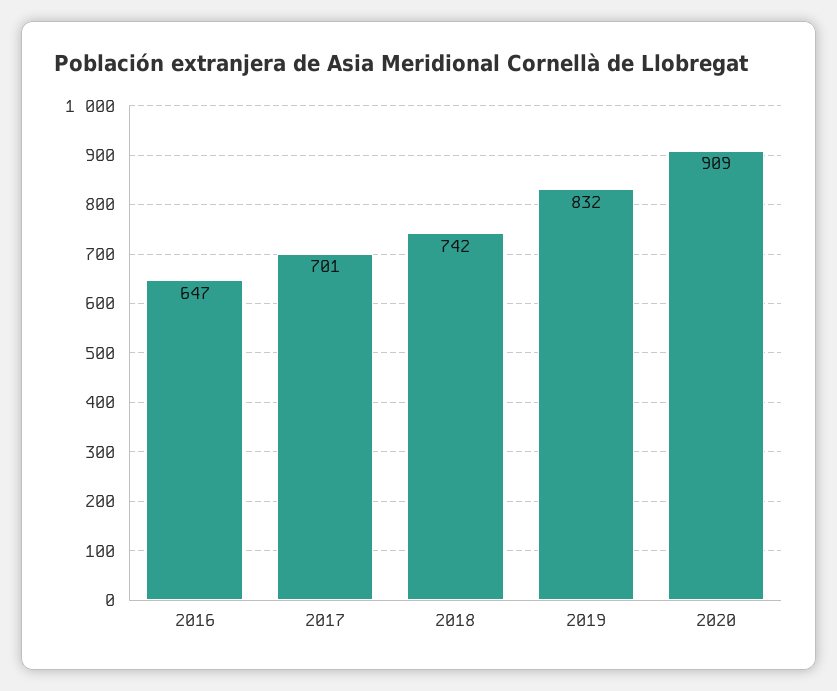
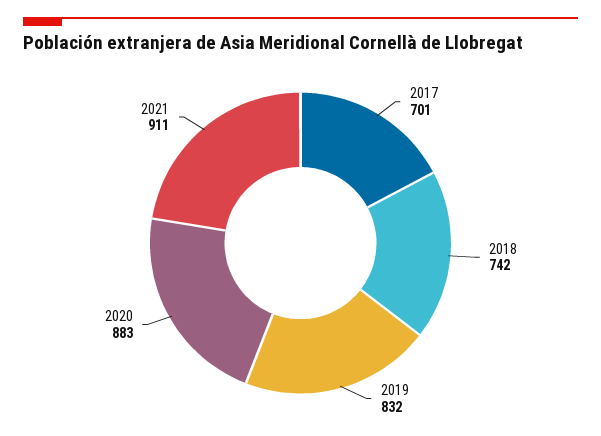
2016: 647 -> none
2020: 909 -> 883
2021: none -> 911

